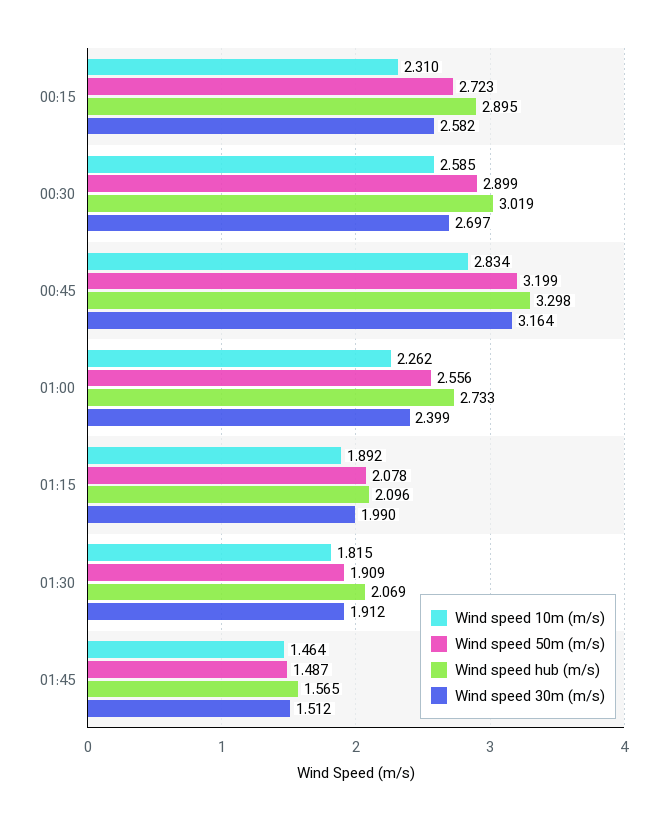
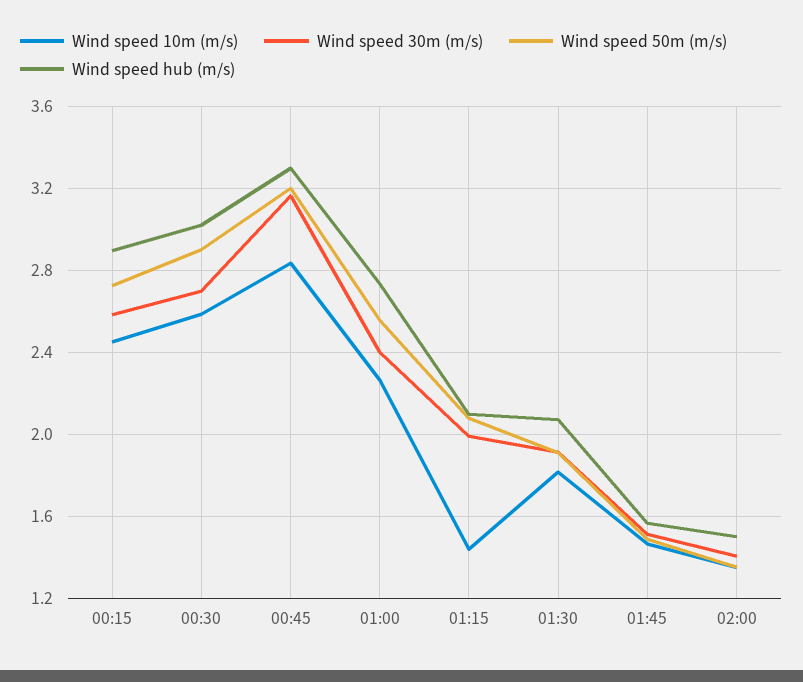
Wind speed 10m (m/s), 00:15: 2.31 -> 2.45
Wind speed 10m (m/s), 01:15: 1.892 -> 1.45
Wind speed 10m (m/s), 02:00: none -> 1.35
Wind speed 30m (m/s), 02:00: none -> 1.4
Wind speed 50m (m/s), 02:00: none -> 1.35
Wind speed hub (m/s), 02:00: none -> 1.5

